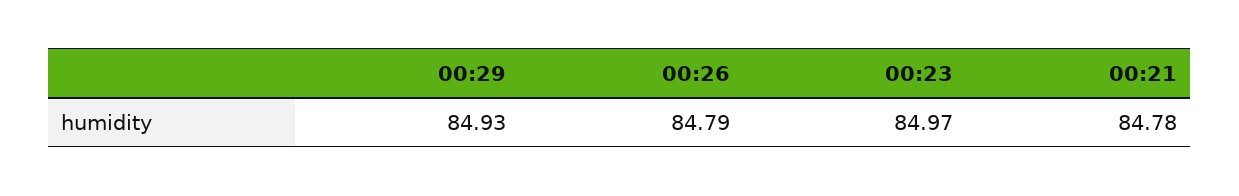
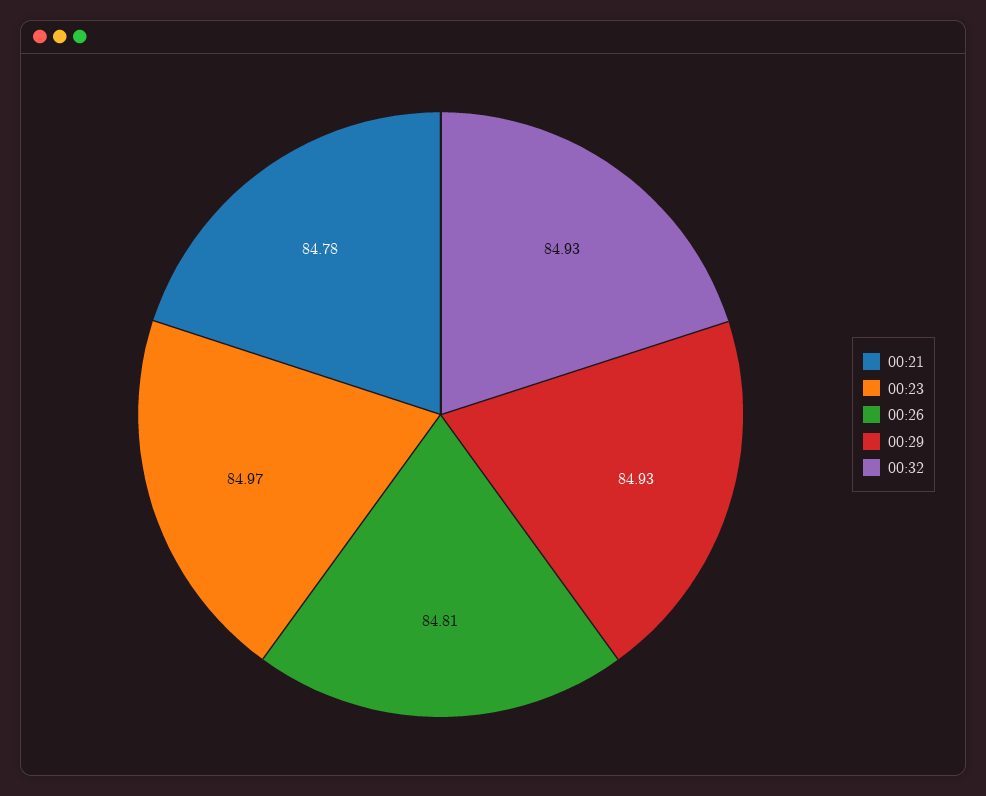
00:26: 84.79 -> 84.81
00:32: none -> 84.93

